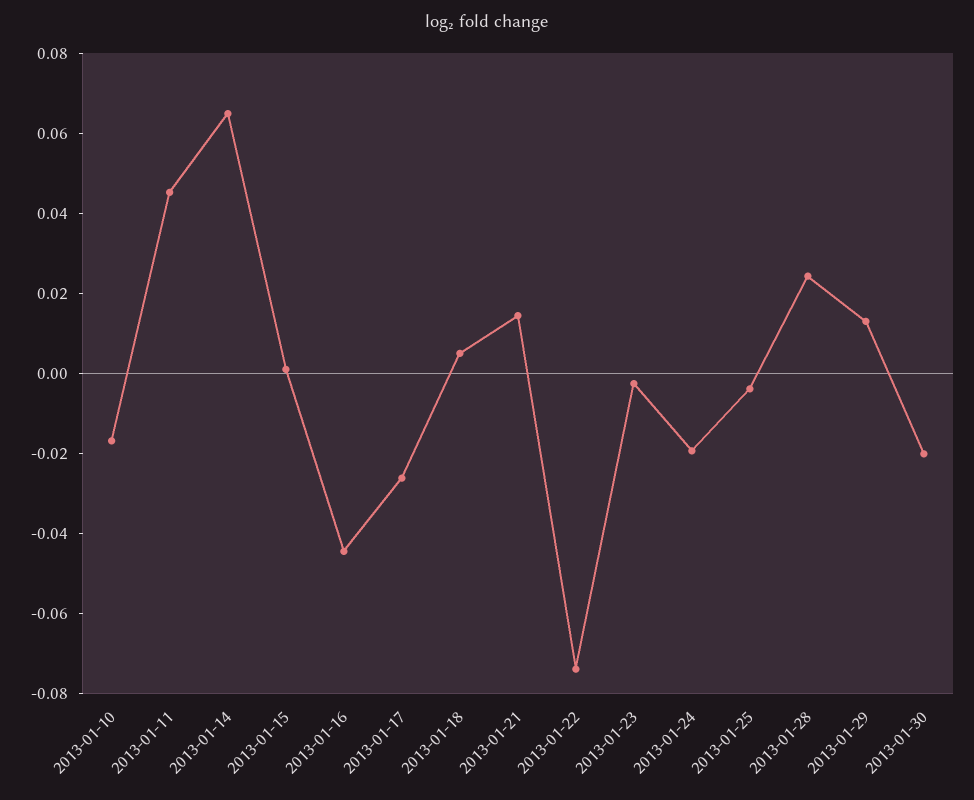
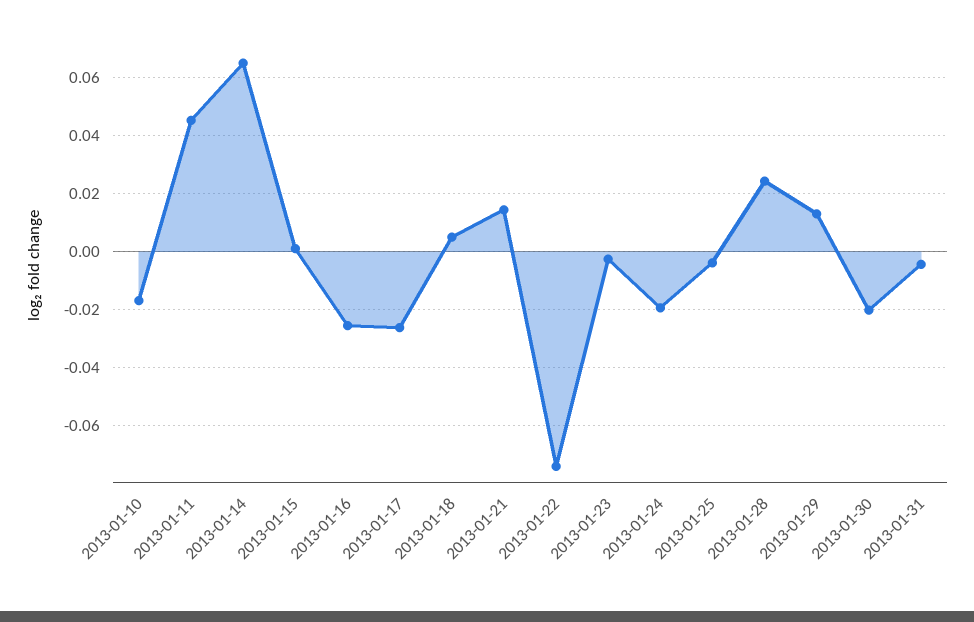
2013-01-16: -0.045 -> -0.025
2013-01-31: none -> -0.005

